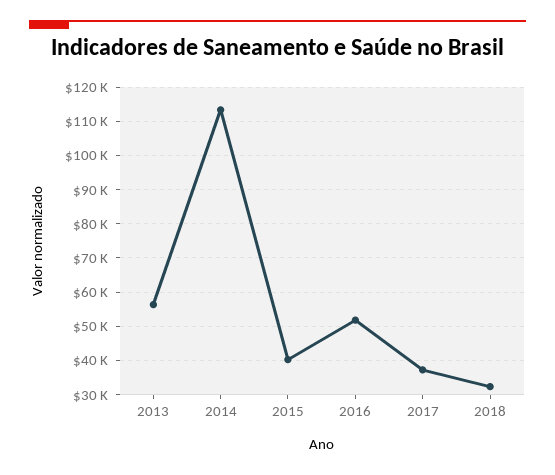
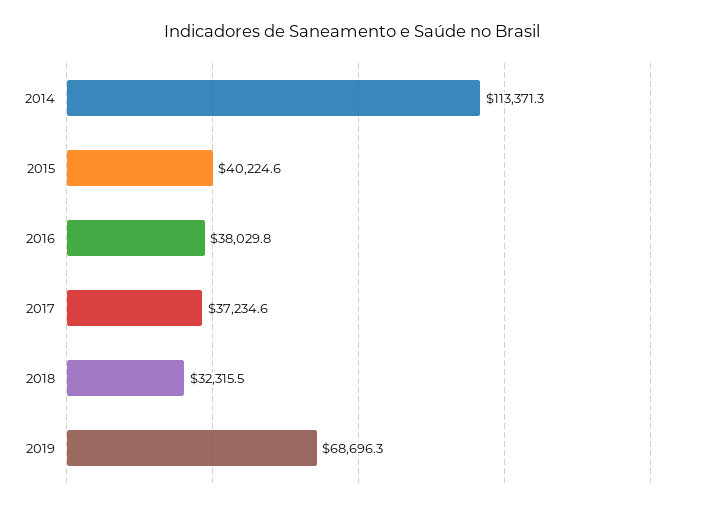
2013: 56000 -> none
2016: 52000 -> 38029.8
2019: none -> 68696.3

